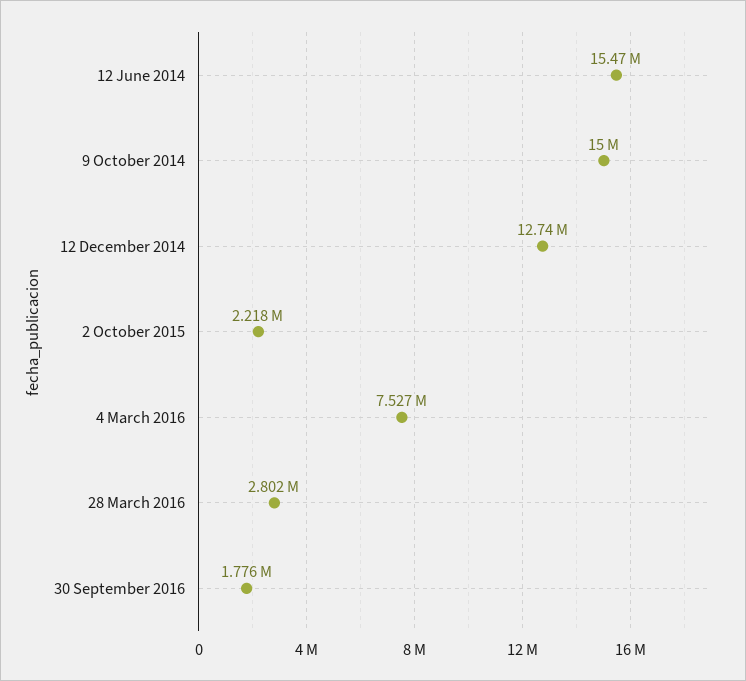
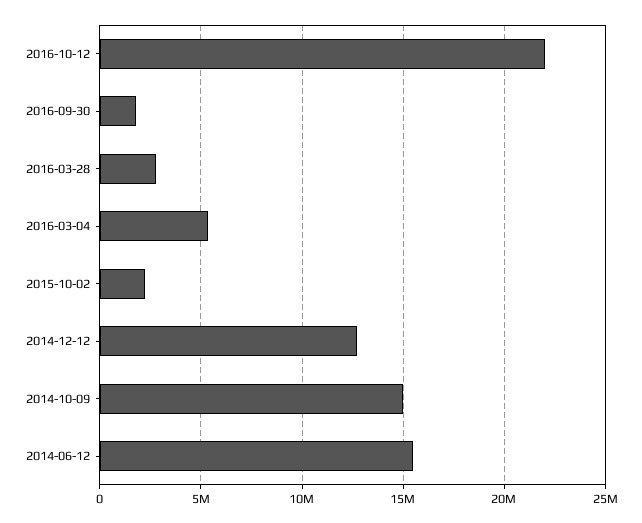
4 March 2016: 7527000 -> 5500000
2016-10-12: none -> 22000000

